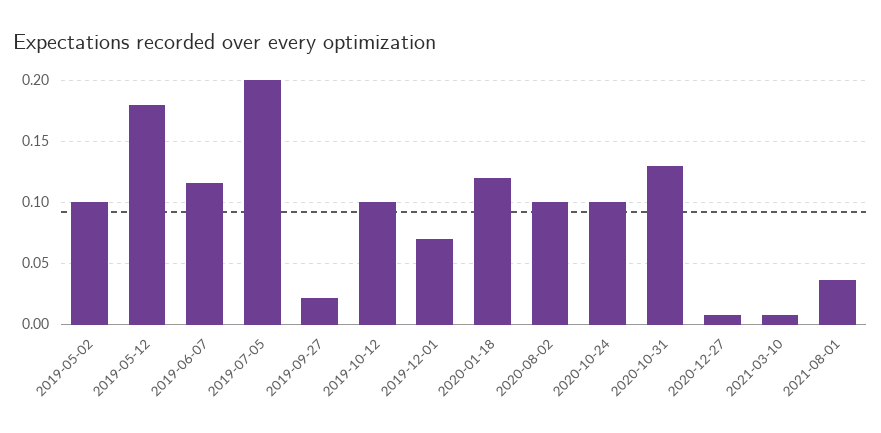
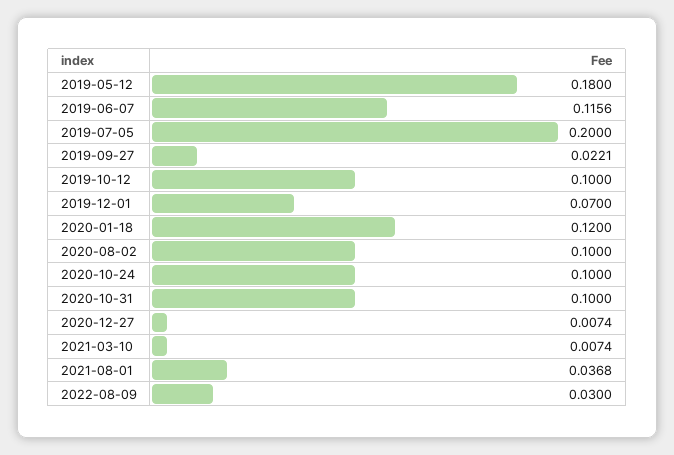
2019-05-02: 0.1 -> none
2020-10-31: 0.13 -> 0.1
2022-08-09: none -> 0.03

